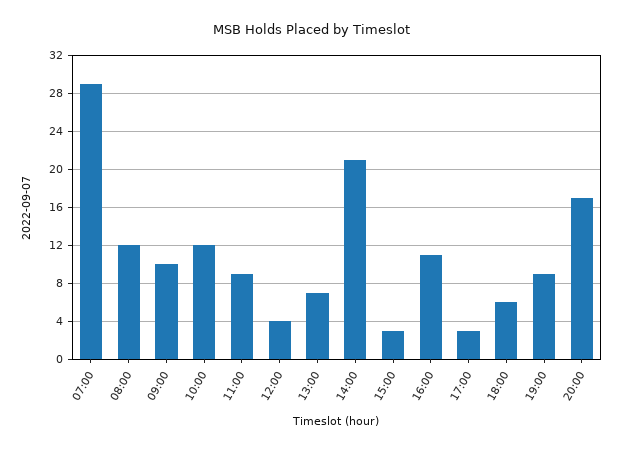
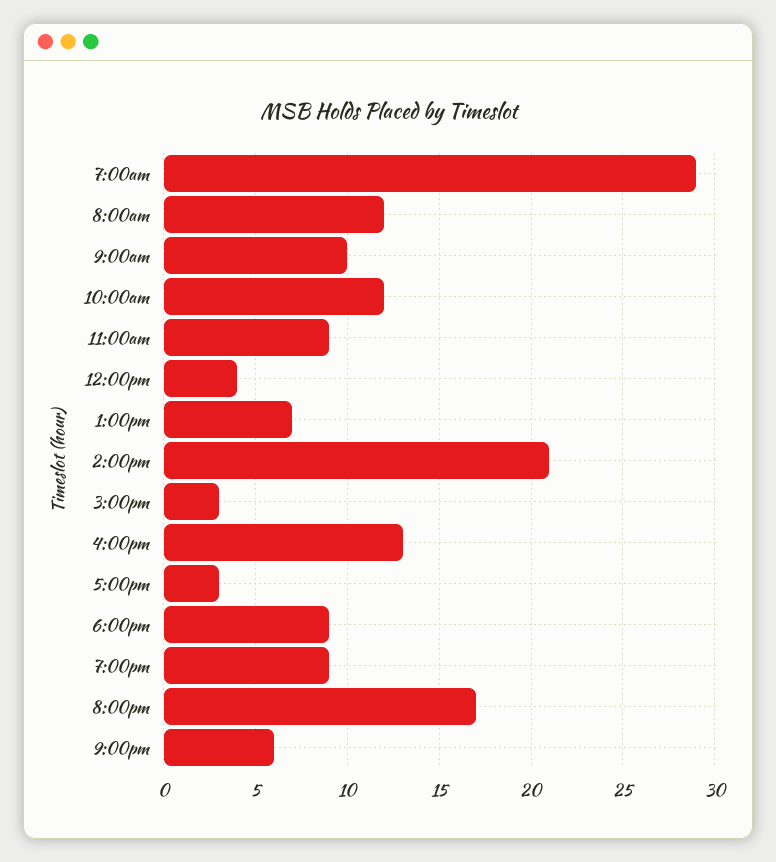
16:00: 11 -> 13
18:00: 6 -> 9
9:00pm: none -> 6

